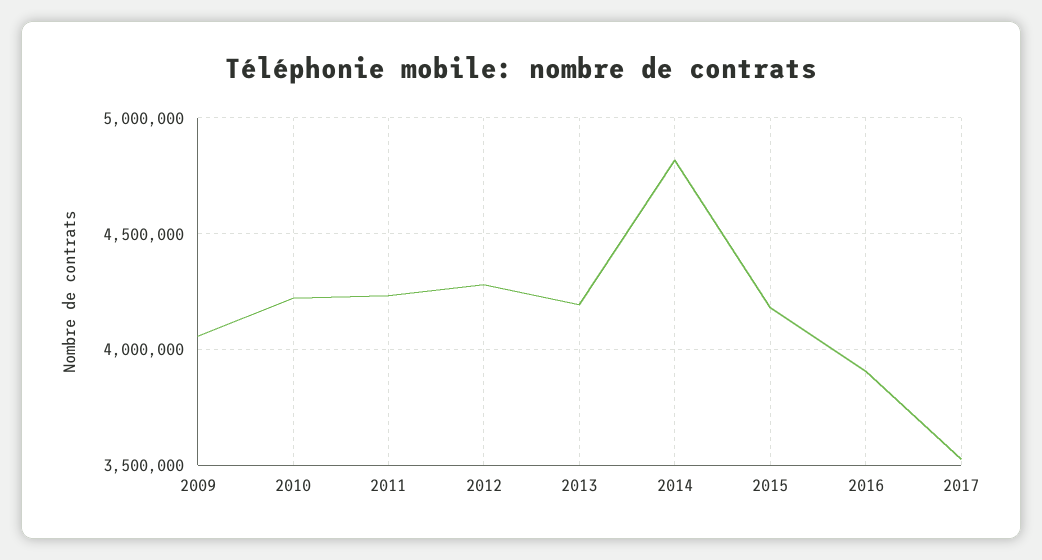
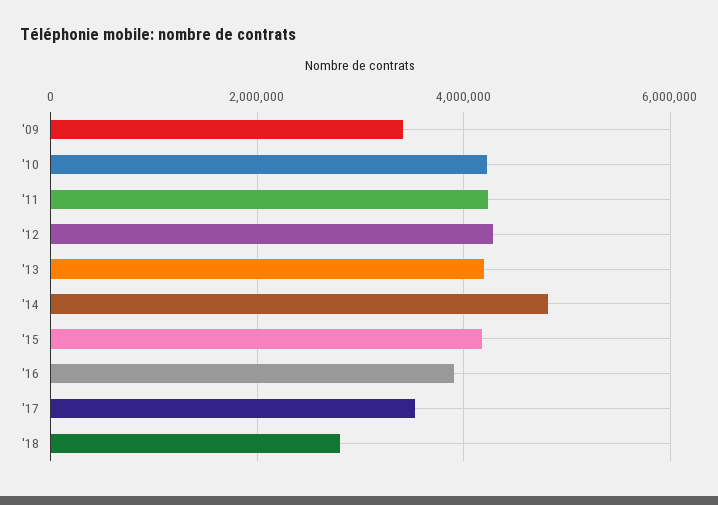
2009: 4050000 -> 3400000
'18: none -> 2800000

